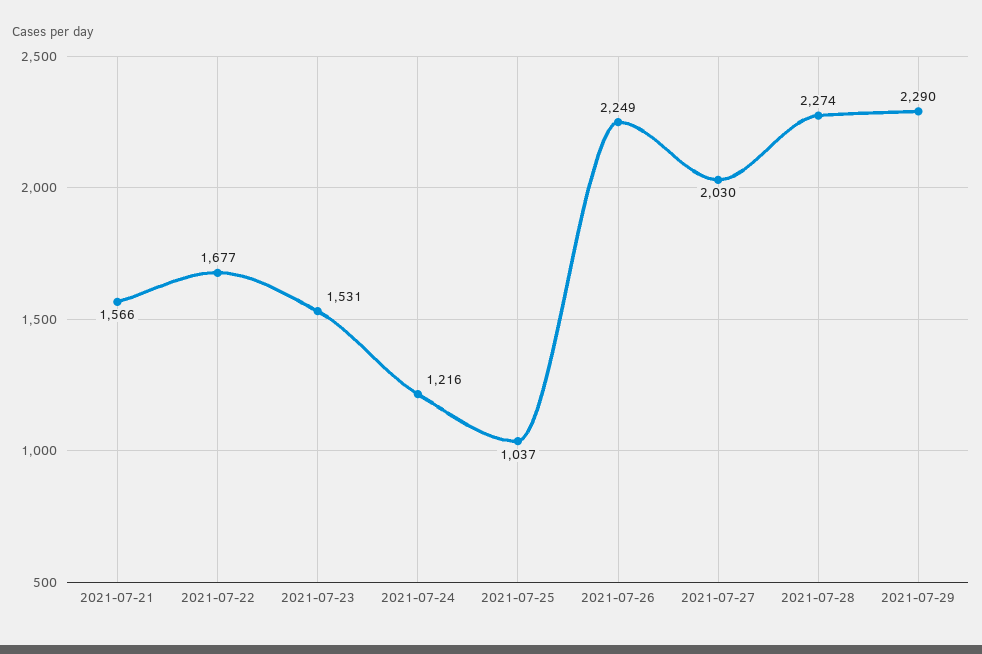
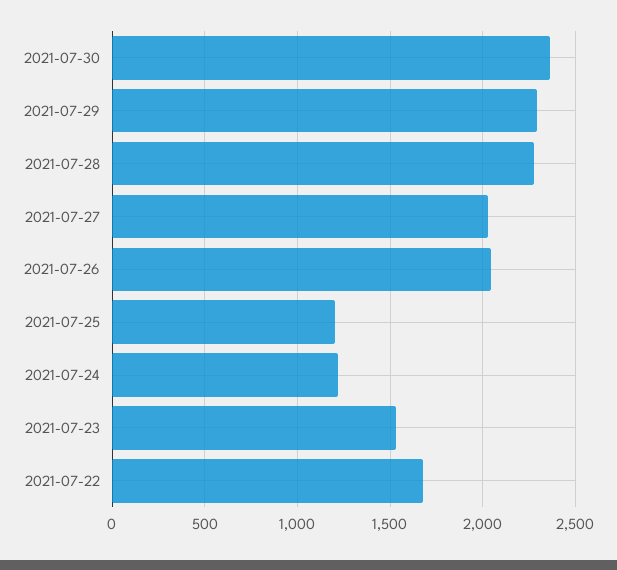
2021-07-21: 1566 -> none
2021-07-25: 1037 -> 1200
2021-07-26: 2249 -> 2050
2021-07-30: none -> 2350

